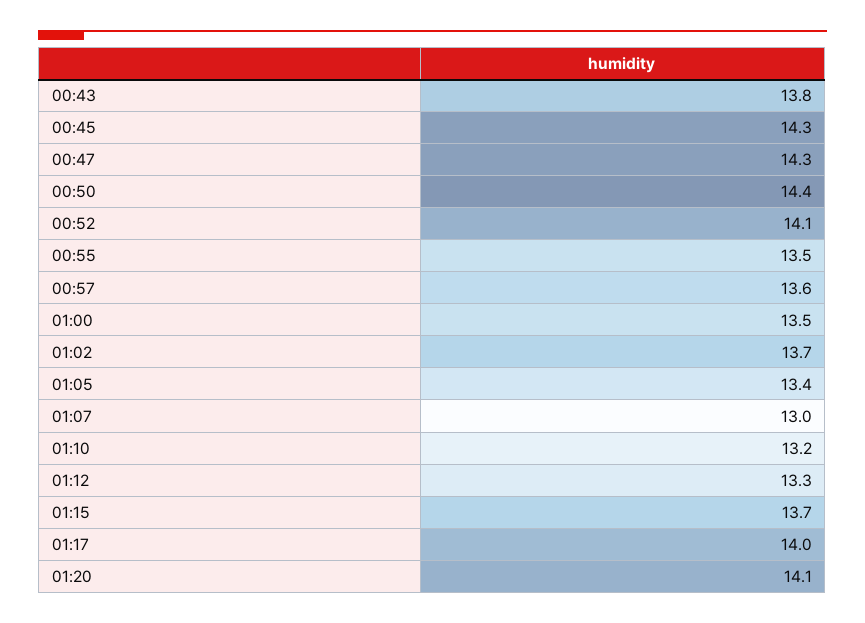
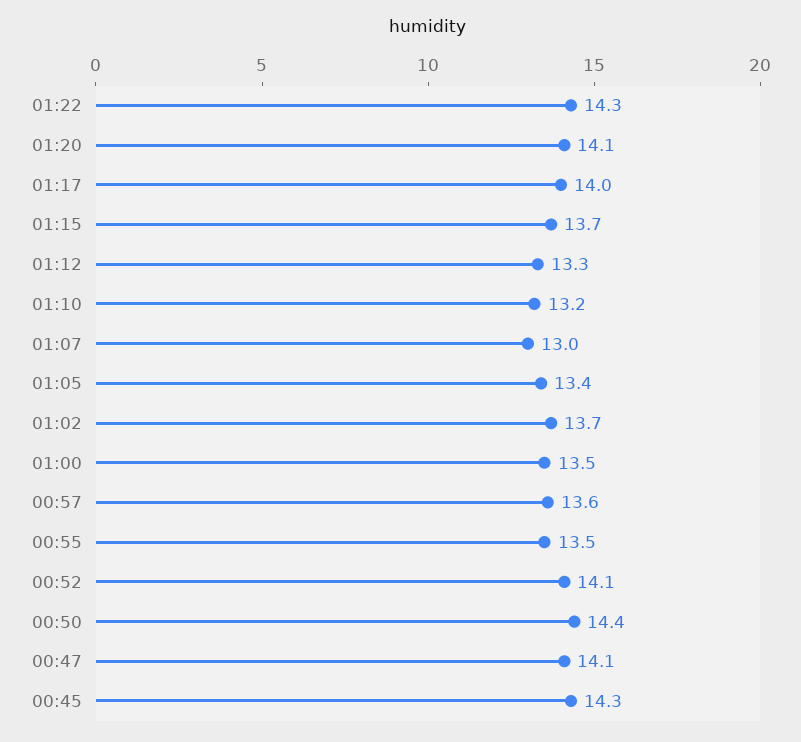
00:43: 13.8 -> none
00:47: 14.3 -> 14.1
01:22: none -> 14.3

